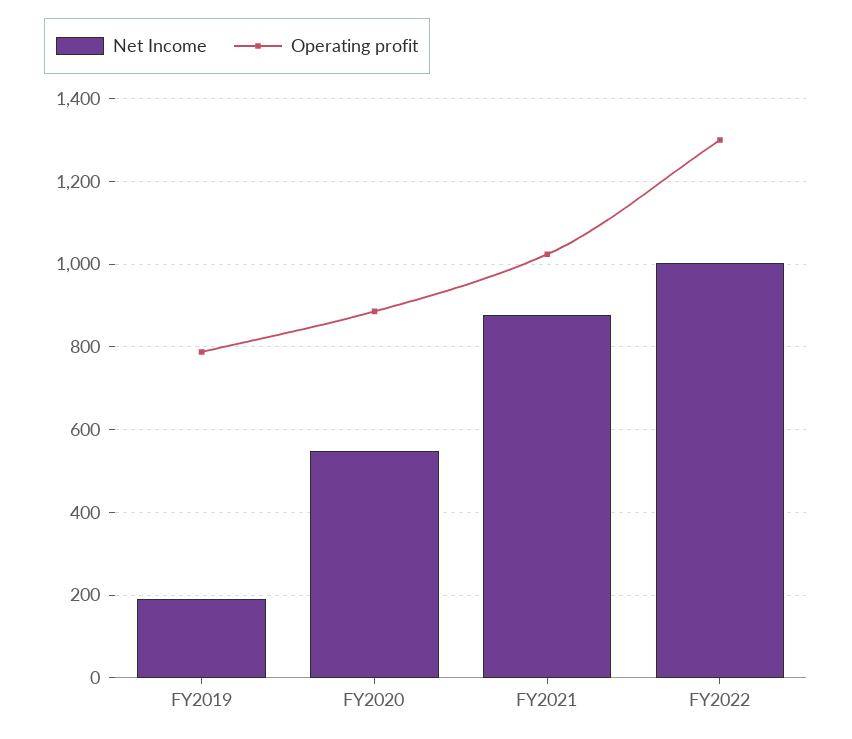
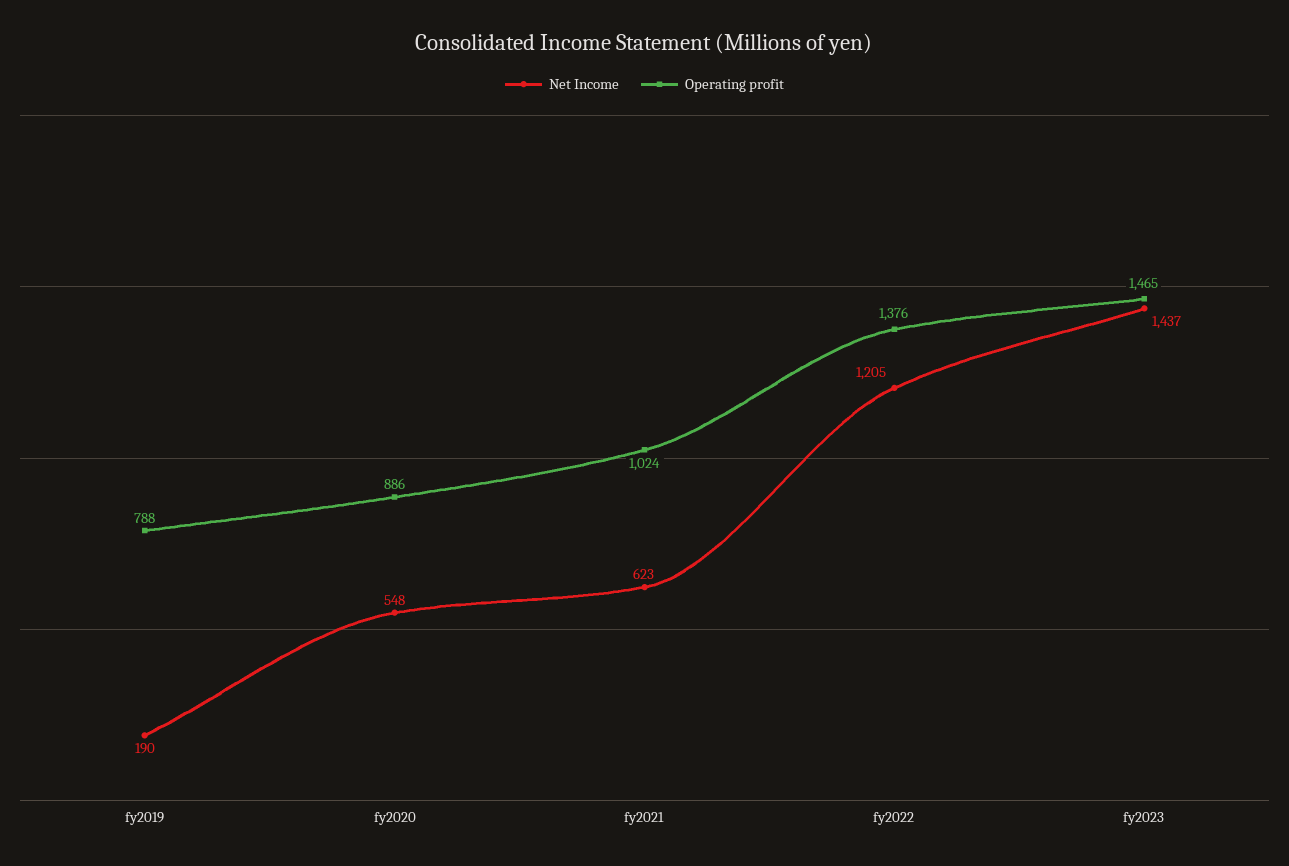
Net Income, FY2021: 880 -> 623
Net Income, FY2022: 1000 -> 1205
Operating profit, FY2022: 1300 -> 1376
Net Income, fy2023: none -> 1437
Operating profit, fy2023: none -> 1465

